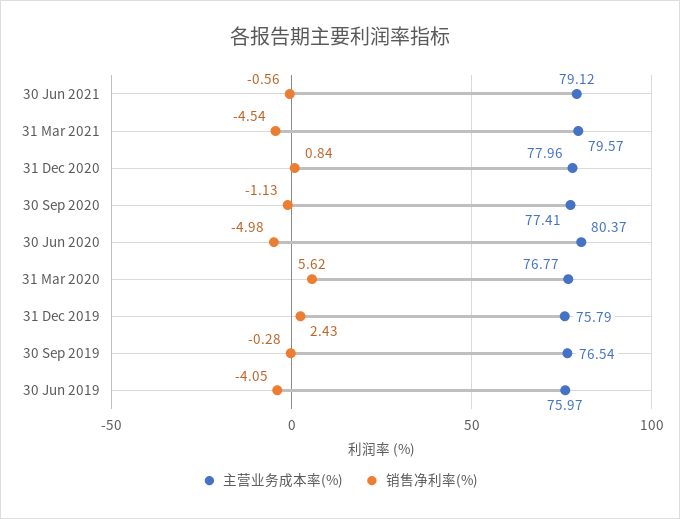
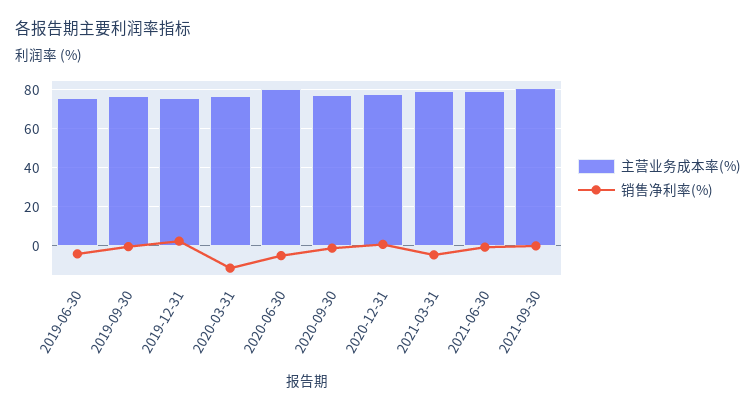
销售净利率(%), 31 Mar 2020: 5.62 -> -10
主营业务成本率(%), 2021-09-30: none -> 80
销售净利率(%), 2021-09-30: none -> 0

